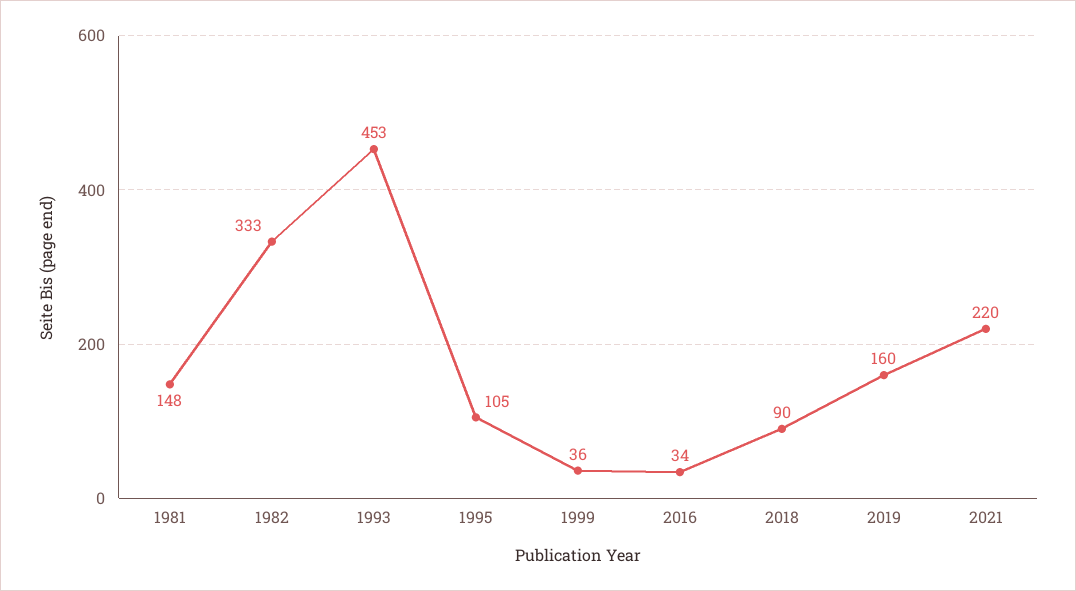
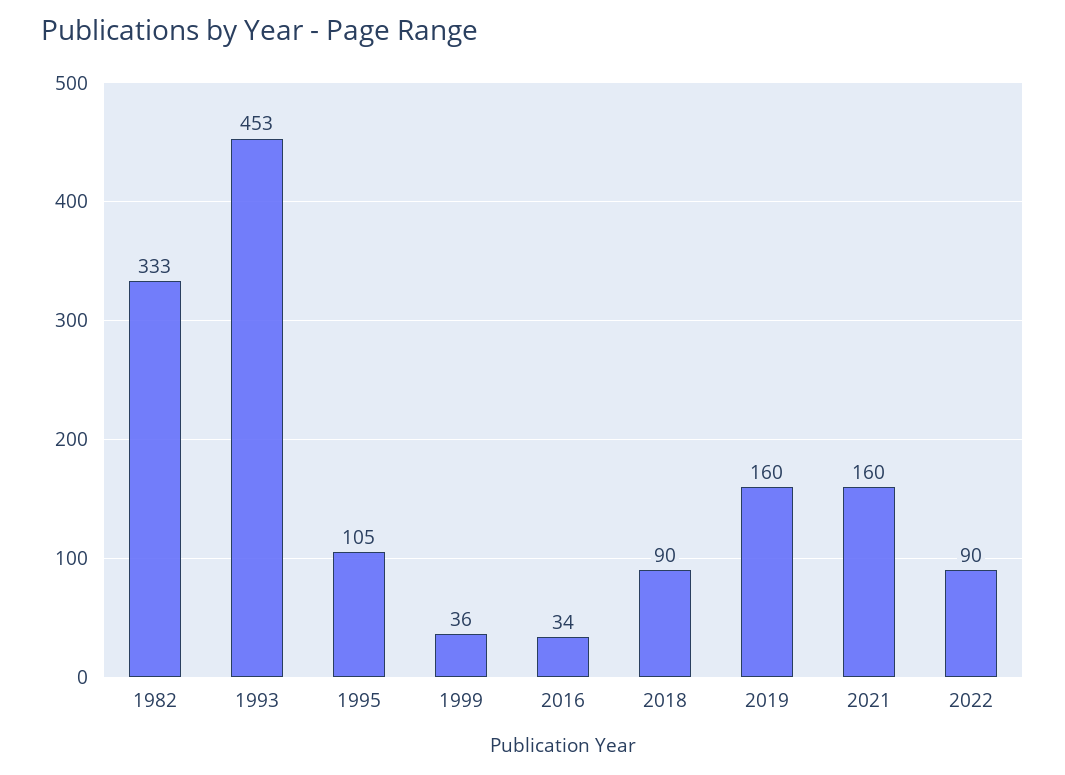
1981: 148 -> none
2021: 220 -> 160
2022: none -> 90

